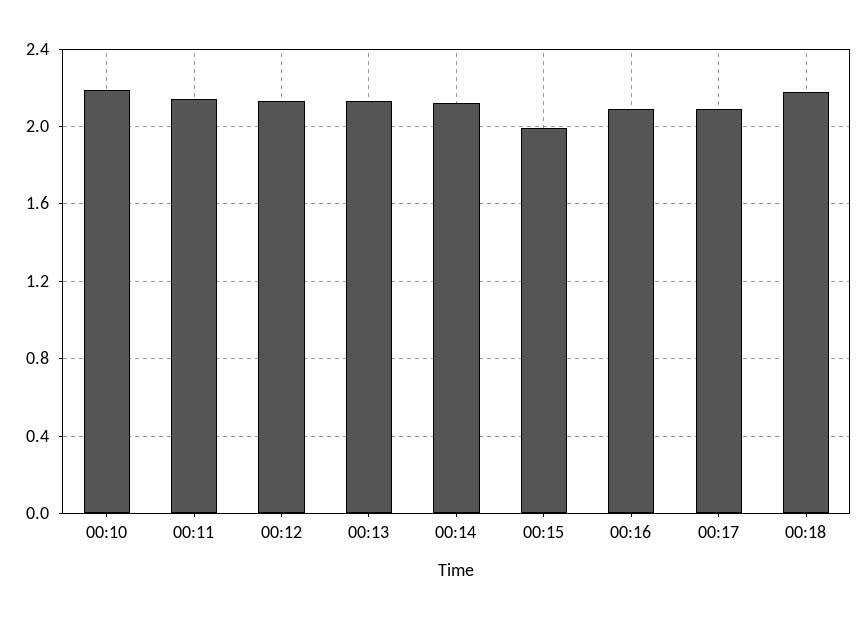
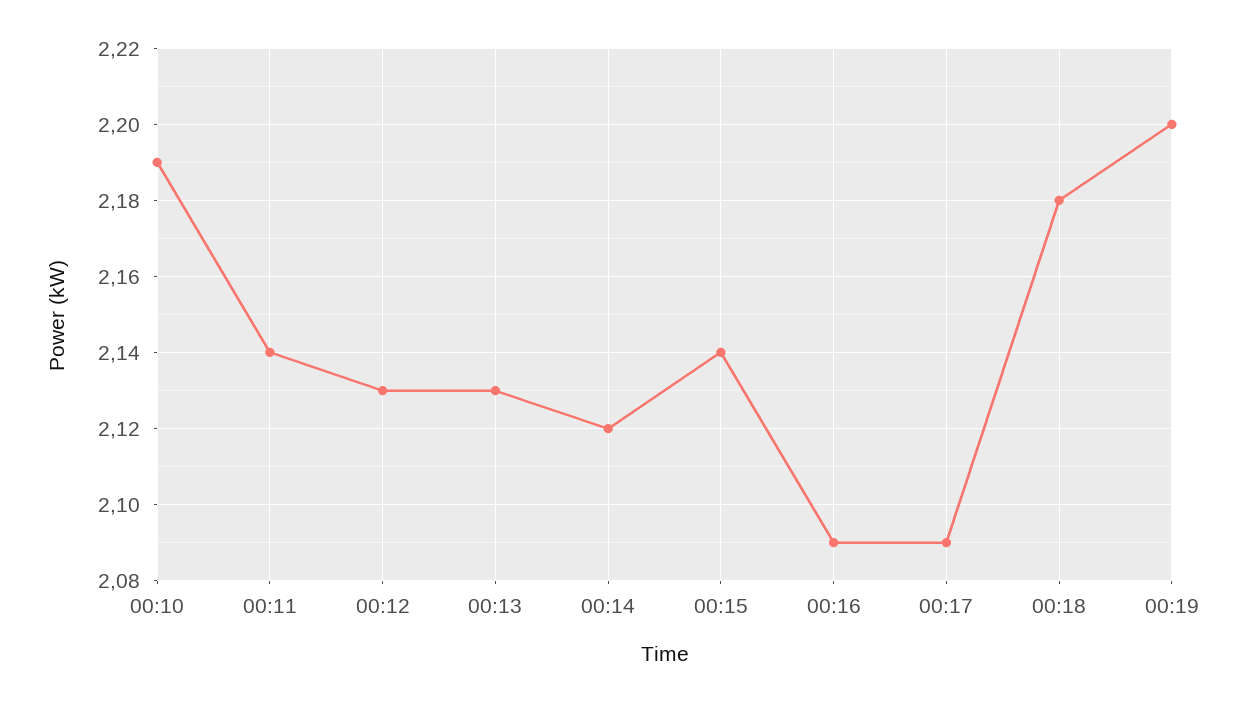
00:15: 2 -> 2.14
00:19: none -> 2.2

